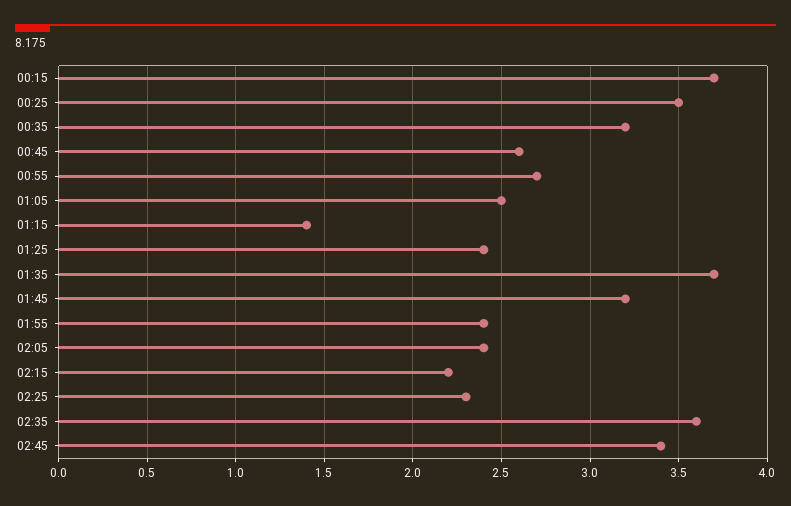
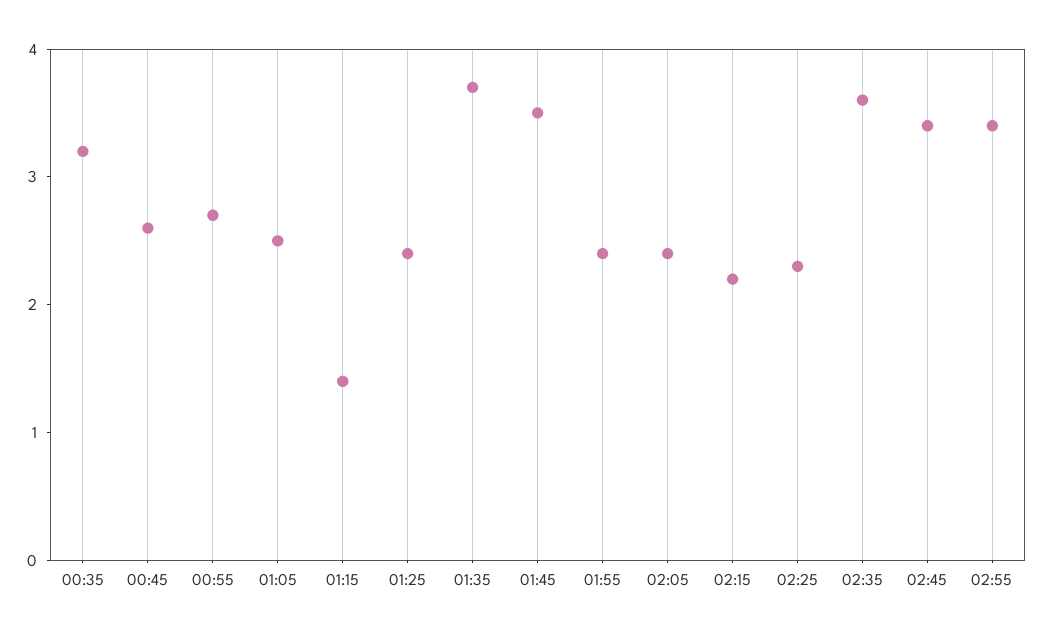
00:15: 3.7 -> none
00:25: 3.5 -> none
01:45: 3.2 -> 3.5
02:55: none -> 3.4

